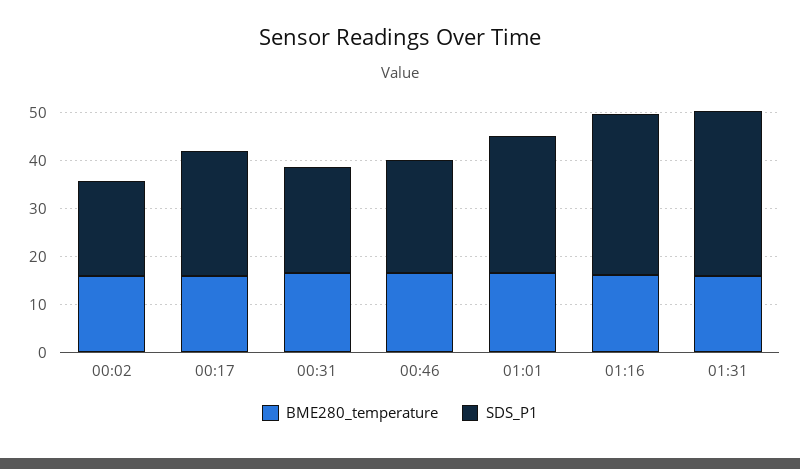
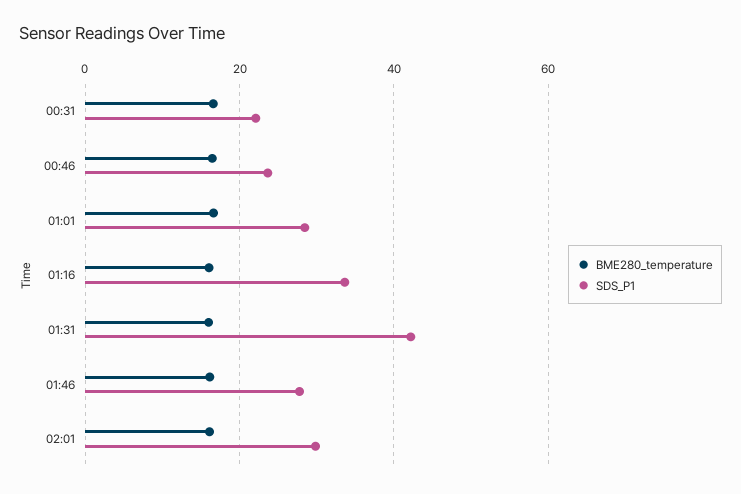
BME280_temperature, 00:02: 16 -> none
SDS_P1, 00:02: 20 -> none
BME280_temperature, 00:17: 16 -> none
SDS_P1, 00:17: 26 -> none
SDS_P1, 01:31: 34 -> 42
BME280_temperature, 01:46: none -> 16
SDS_P1, 01:46: none -> 28
BME280_temperature, 02:01: none -> 16
SDS_P1, 02:01: none -> 30

